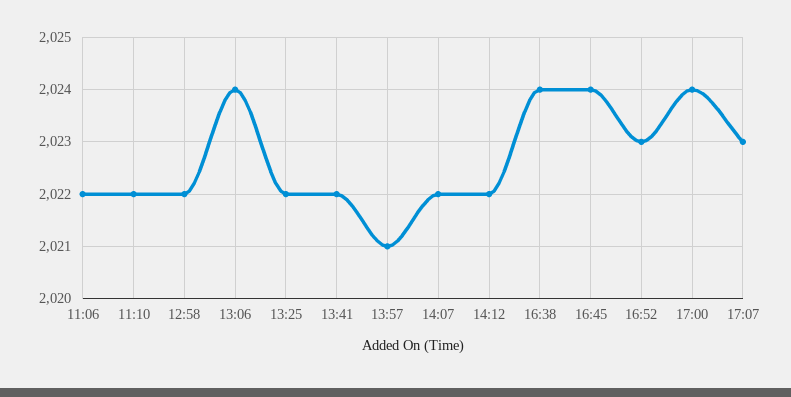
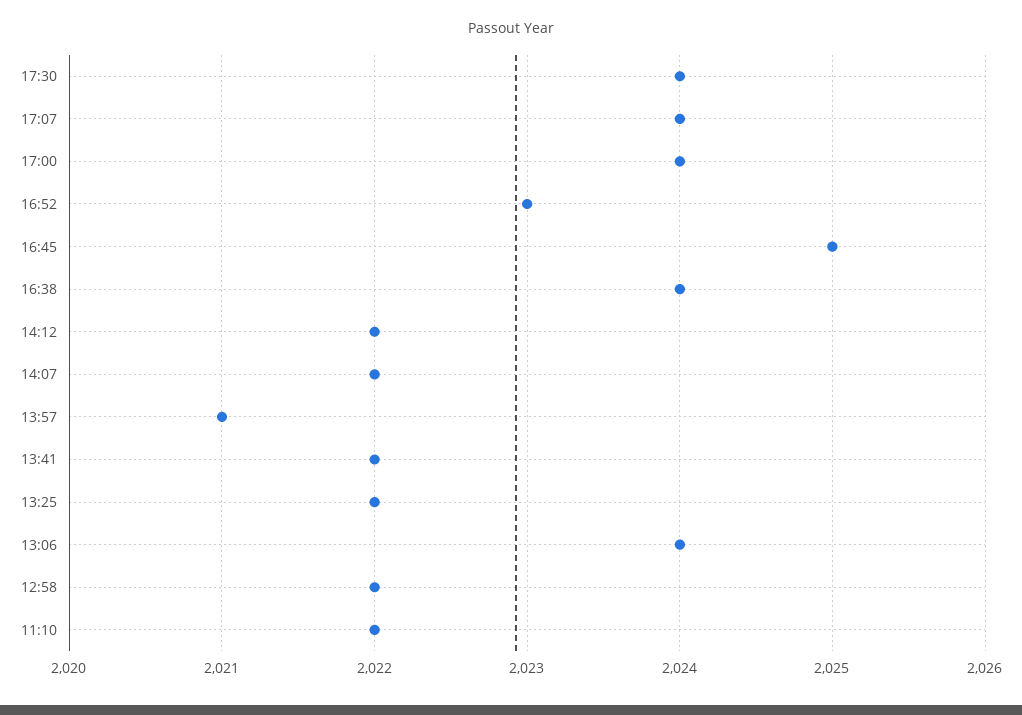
11:06: 2022 -> none
16:45: 2024 -> 2025
17:07: 2023 -> 2024
17:30: none -> 2024

